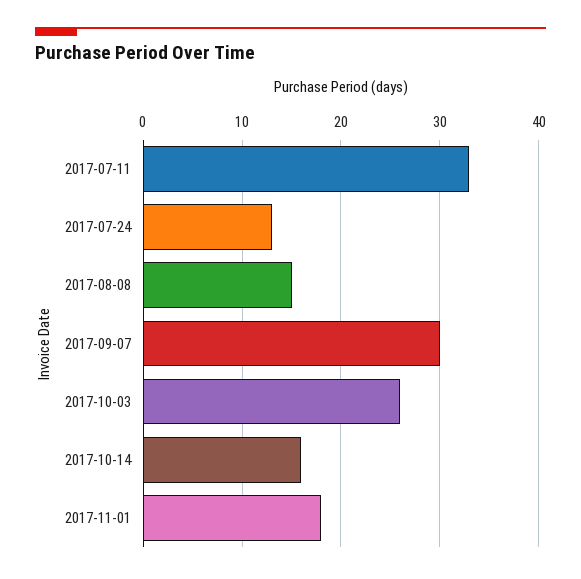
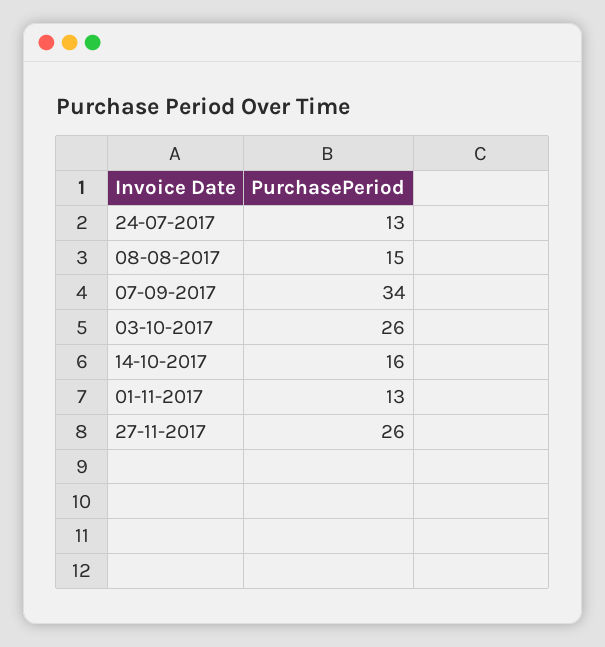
2017-07-11: 33 -> none
2017-09-07: 30 -> 34
2017-11-01: 18 -> 13
27-11-2017: none -> 26

